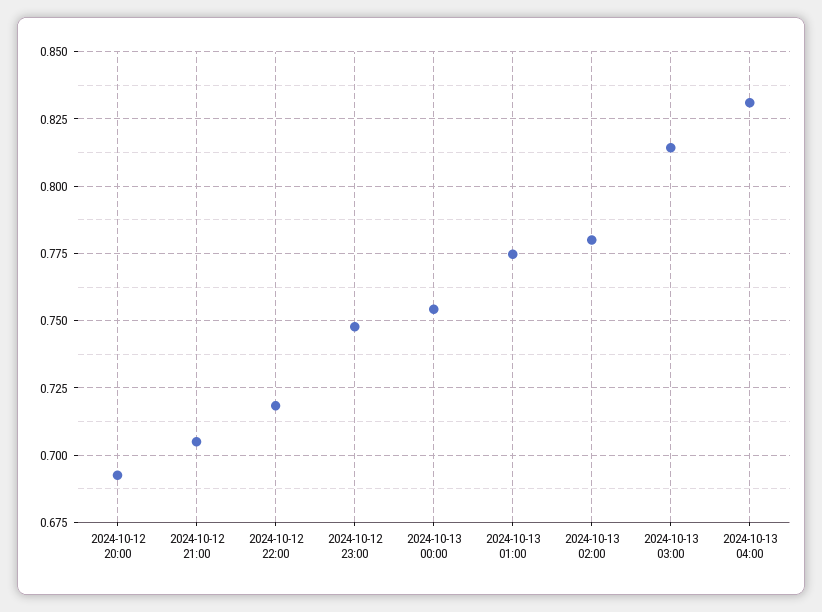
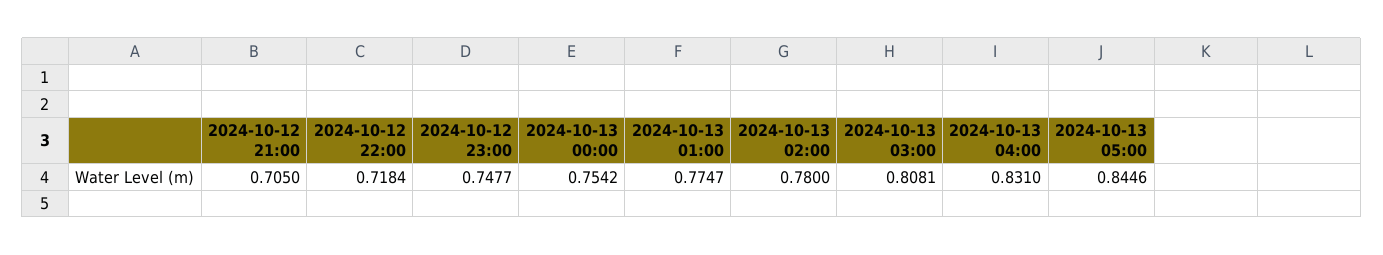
2024-10-12 20:00: 0.6925 -> none
2024-10-13 03:00: 0.815 -> 0.8081
2024-10-13 05:00: none -> 0.8446

